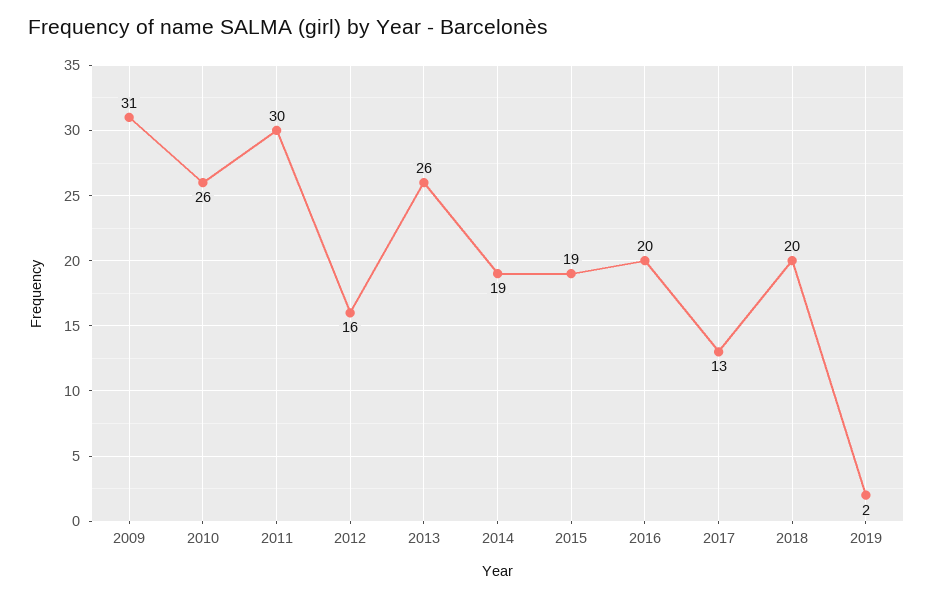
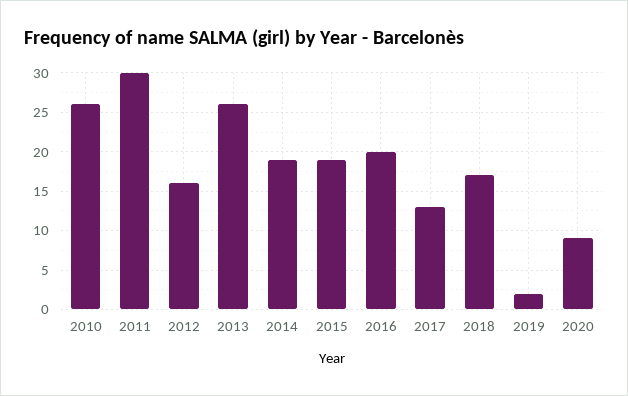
2009: 31 -> none
2018: 20 -> 17
2020: none -> 9

